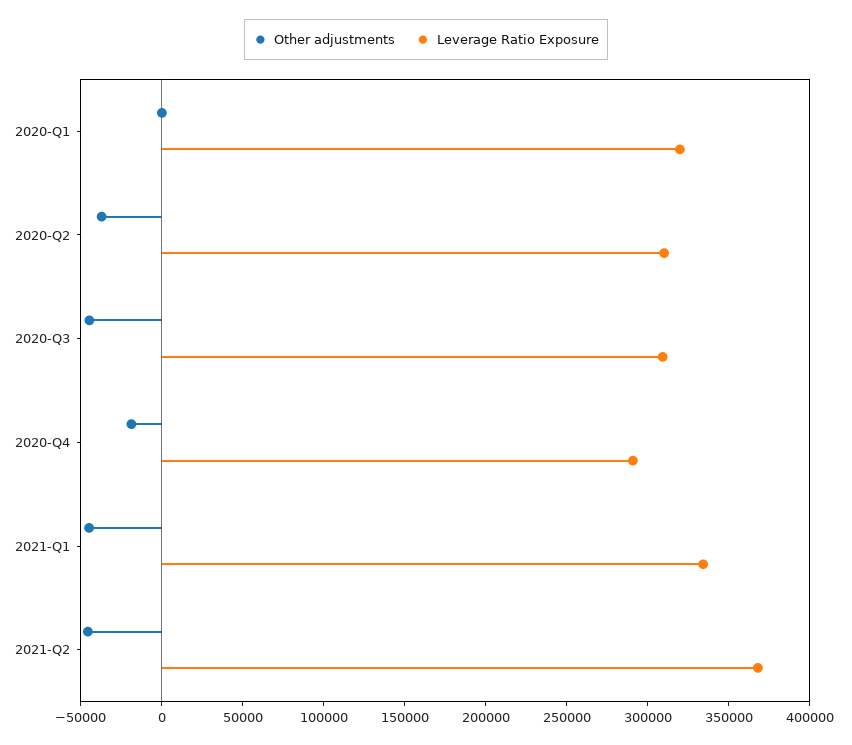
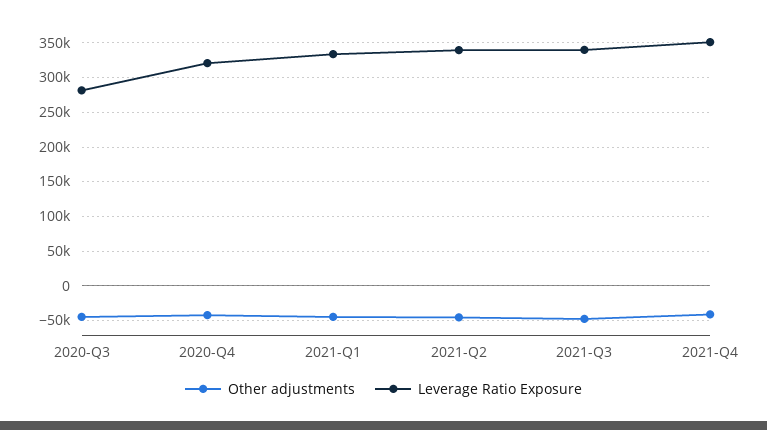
Other adjustments, 2020-Q1: 0 -> none
Leverage Ratio Exposure, 2020-Q1: 320000 -> none
Other adjustments, 2020-Q2: -40000 -> none
Leverage Ratio Exposure, 2020-Q2: 310000 -> none
Leverage Ratio Exposure, 2020-Q3: 310000 -> 280000
Other adjustments, 2020-Q4: -20000 -> -40000
Leverage Ratio Exposure, 2020-Q4: 290000 -> 320000
Leverage Ratio Exposure, 2021-Q2: 370000 -> 340000
Other adjustments, 2021-Q3: none -> -50000
Leverage Ratio Exposure, 2021-Q3: none -> 340000
Other adjustments, 2021-Q4: none -> -40000
Leverage Ratio Exposure, 2021-Q4: none -> 350000

